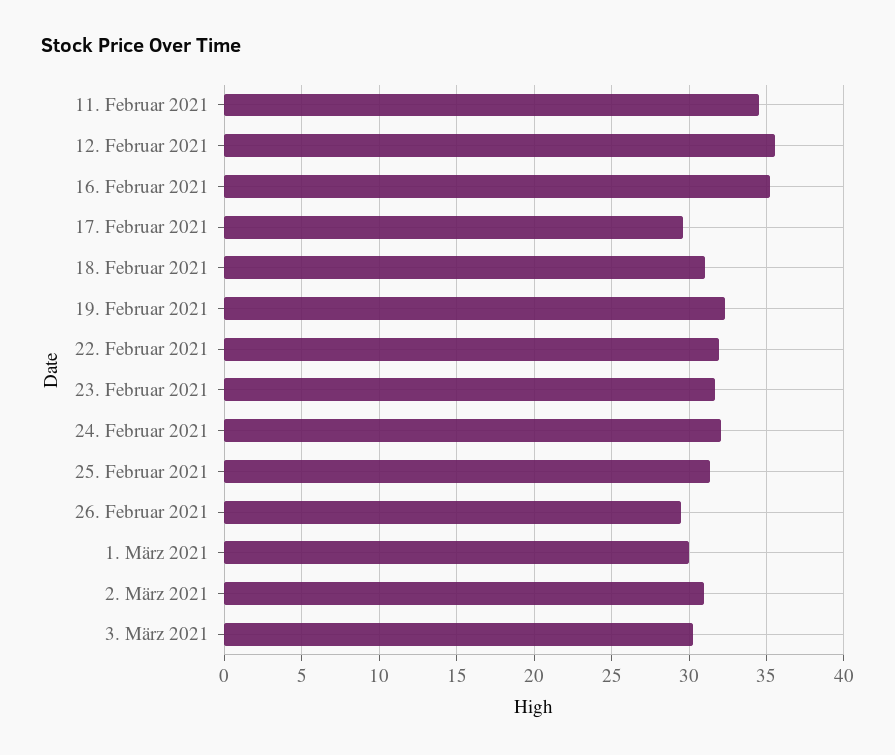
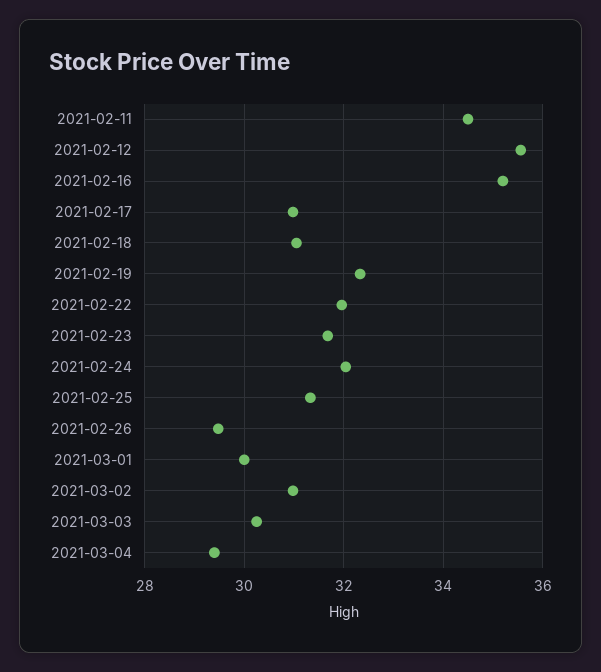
17. Februar 2021: 29.5 -> 31
2021-03-04: none -> 29.4

